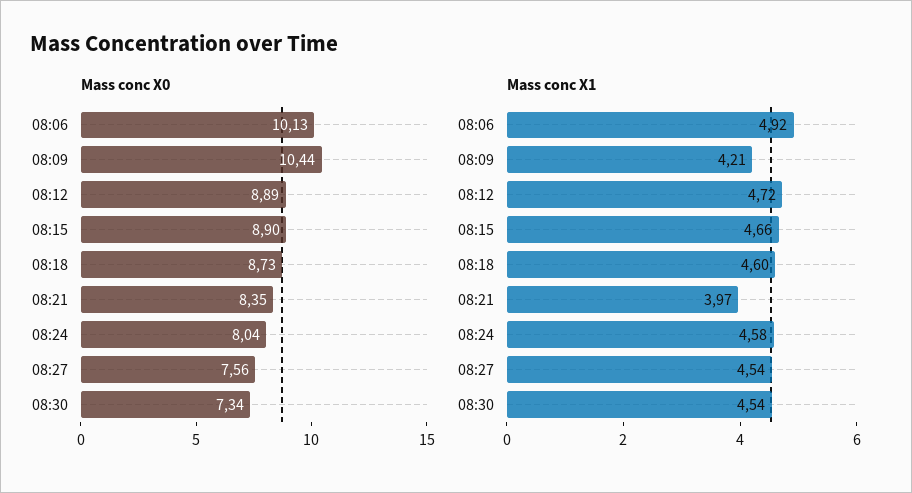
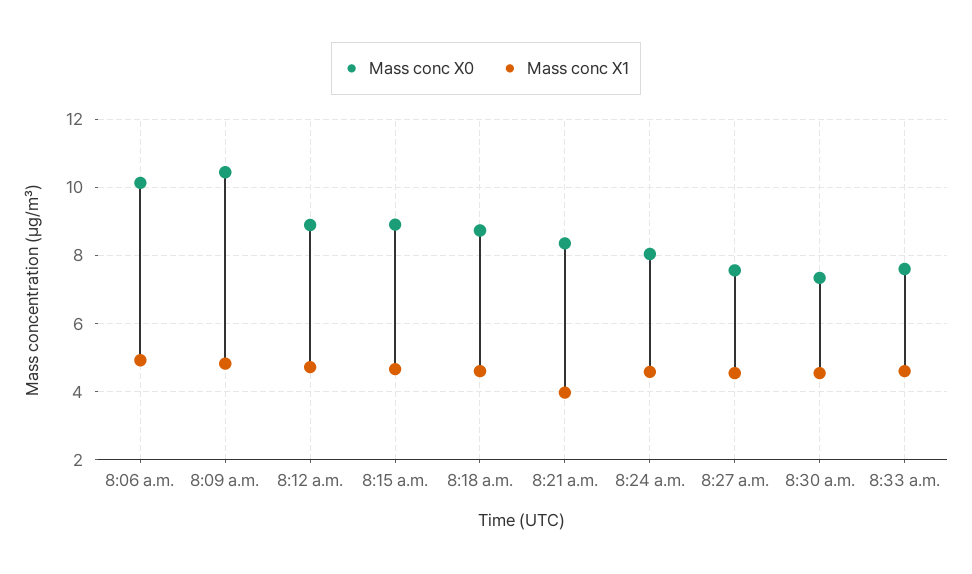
Mass conc X1, 08:09: 4.21 -> 4.8
Mass conc X0, 8:33 a.m.: none -> 7.6
Mass conc X1, 8:33 a.m.: none -> 4.6

